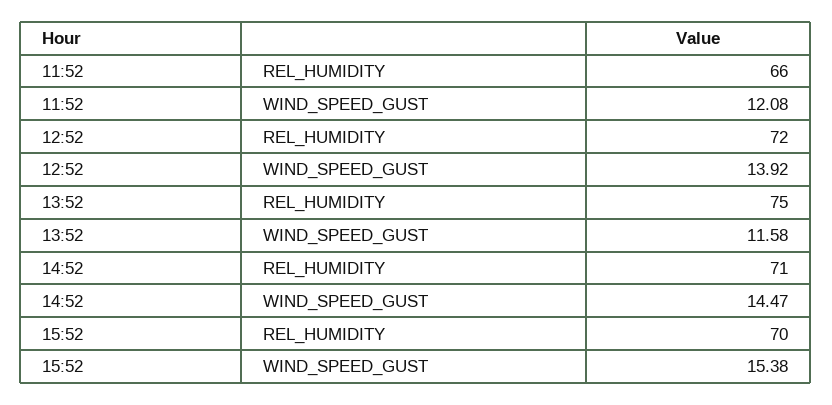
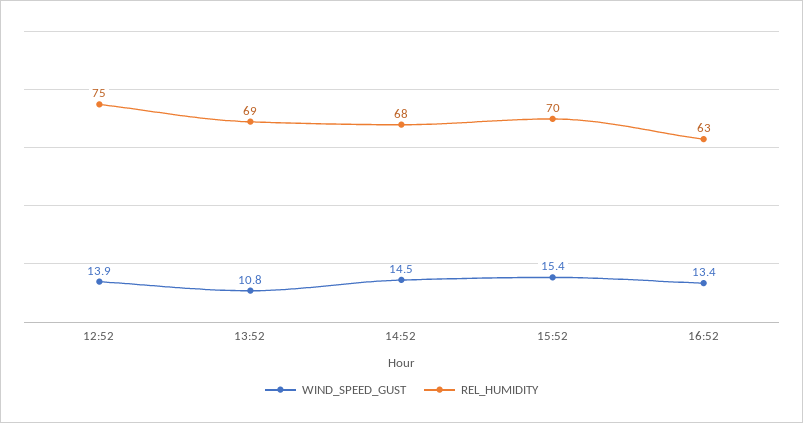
REL_HUMIDITY, 11:52: 66 -> none
WIND_SPEED_GUST, 11:52: 12.08 -> none
REL_HUMIDITY, 12:52: 72 -> 75
REL_HUMIDITY, 13:52: 75 -> 69
WIND_SPEED_GUST, 13:52: 11.58 -> 10.8
REL_HUMIDITY, 14:52: 71 -> 68
WIND_SPEED_GUST, 16:52: none -> 13.4
REL_HUMIDITY, 16:52: none -> 63

